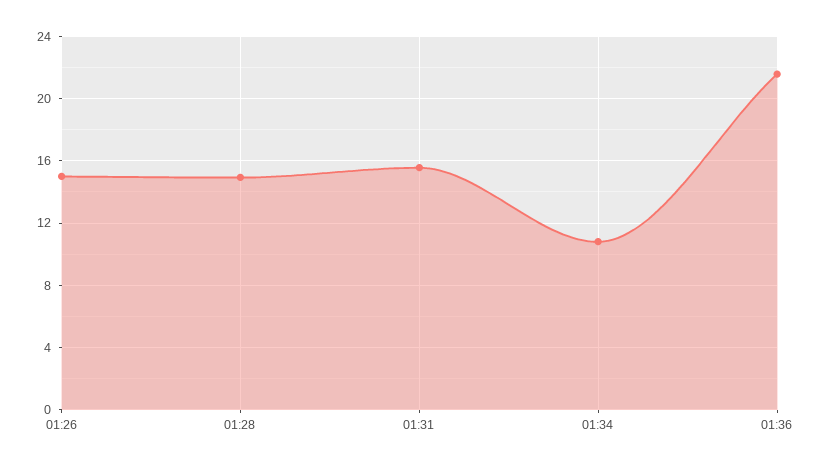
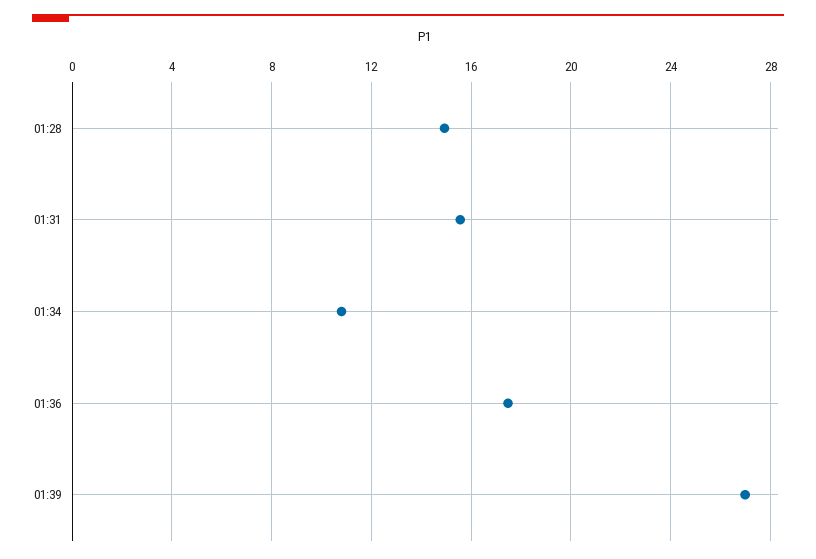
01:26: 15 -> none
01:36: 21.5 -> 17.5
01:39: none -> 27

